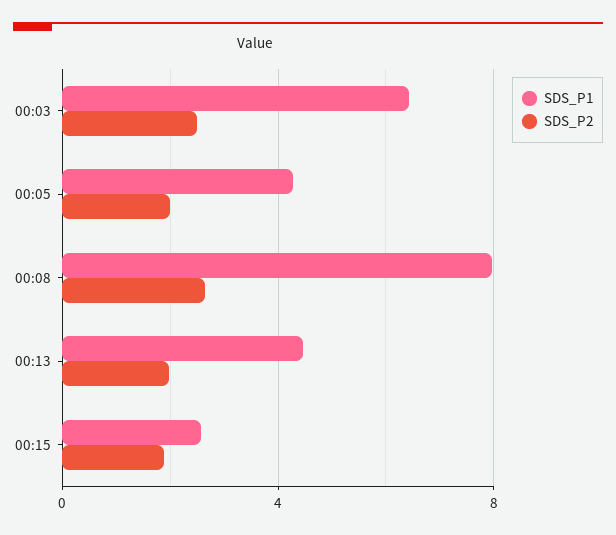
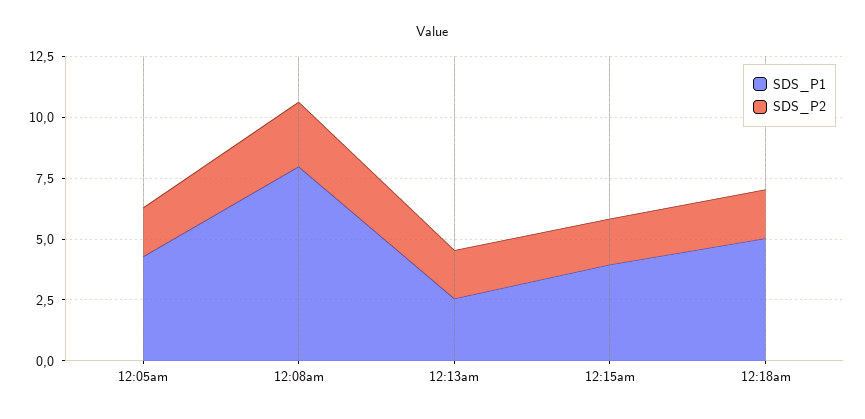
SDS_P1, 00:03: 6.5 -> none
SDS_P2, 00:03: 2.5 -> none
SDS_P1, 00:13: 4.5 -> 2.5
SDS_P1, 00:15: 2.5 -> 4
SDS_P1, 12:18am: none -> 5
SDS_P2, 12:18am: none -> 2

